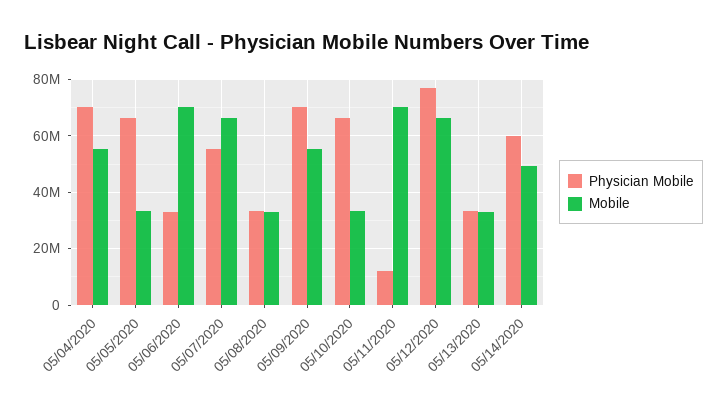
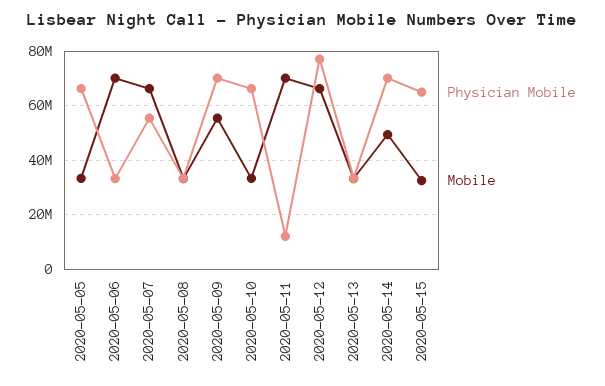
Physician Mobile, 05/04/2020: 70000000 -> none
Mobile, 05/04/2020: 55000000 -> none
Physician Mobile, 05/14/2020: 60000000 -> 70000000
Physician Mobile, 2020-05-15: none -> 65000000
Mobile, 2020-05-15: none -> 32500000

